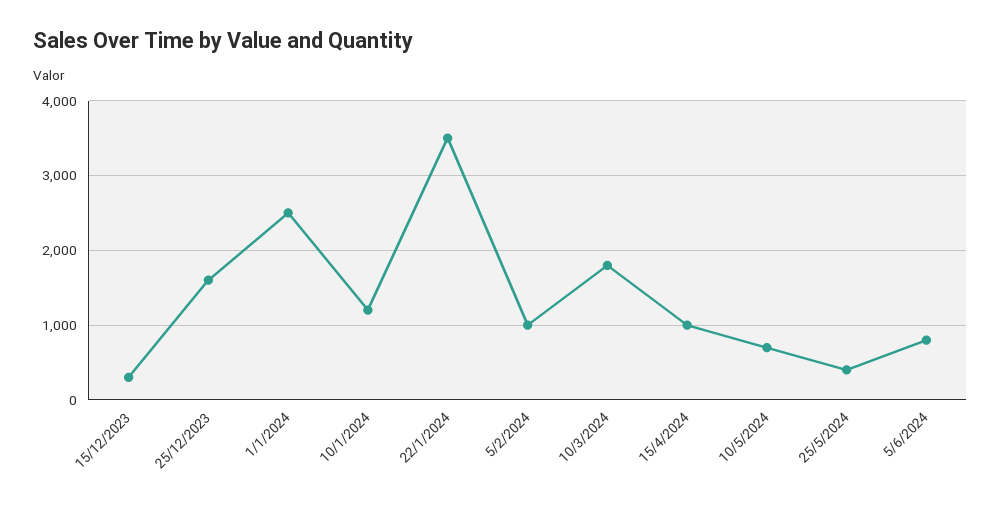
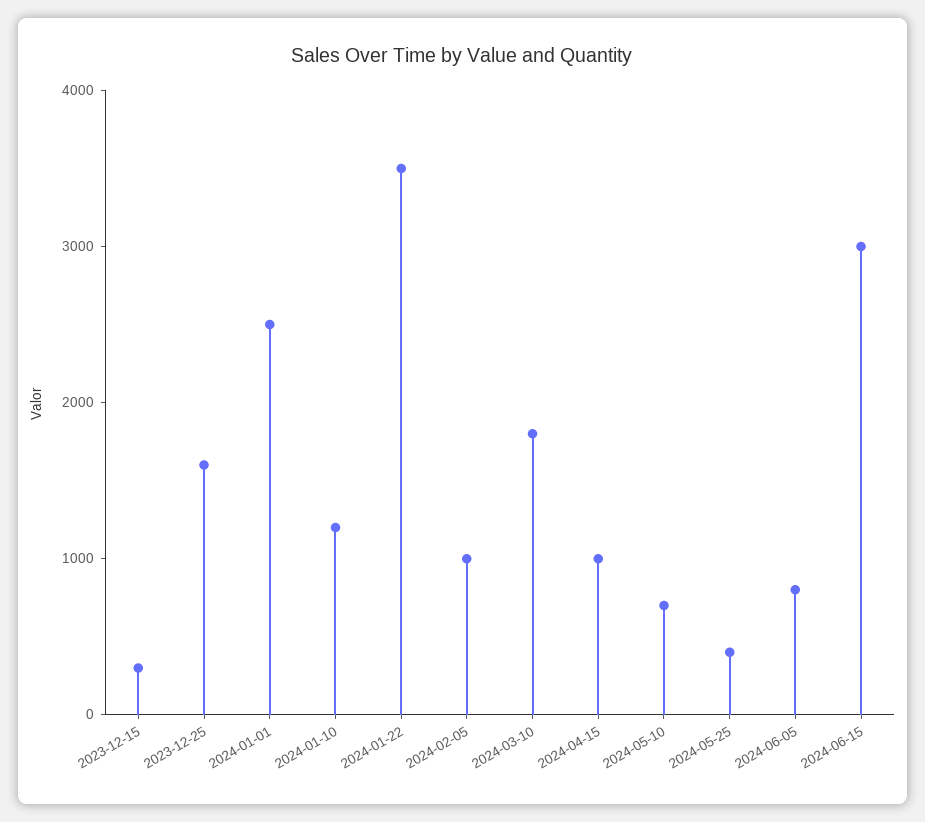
2024-06-15: none -> 3000

